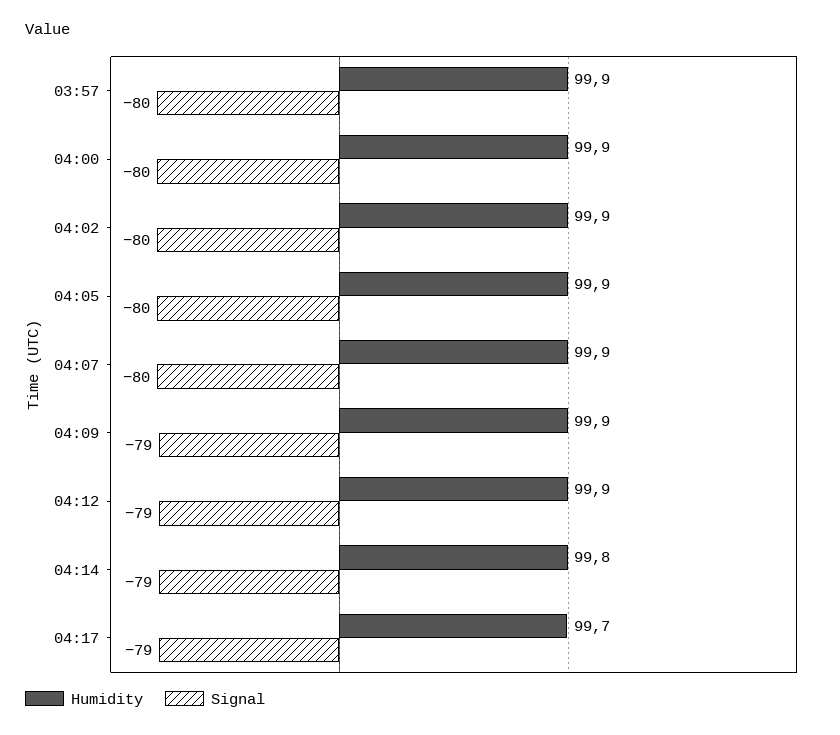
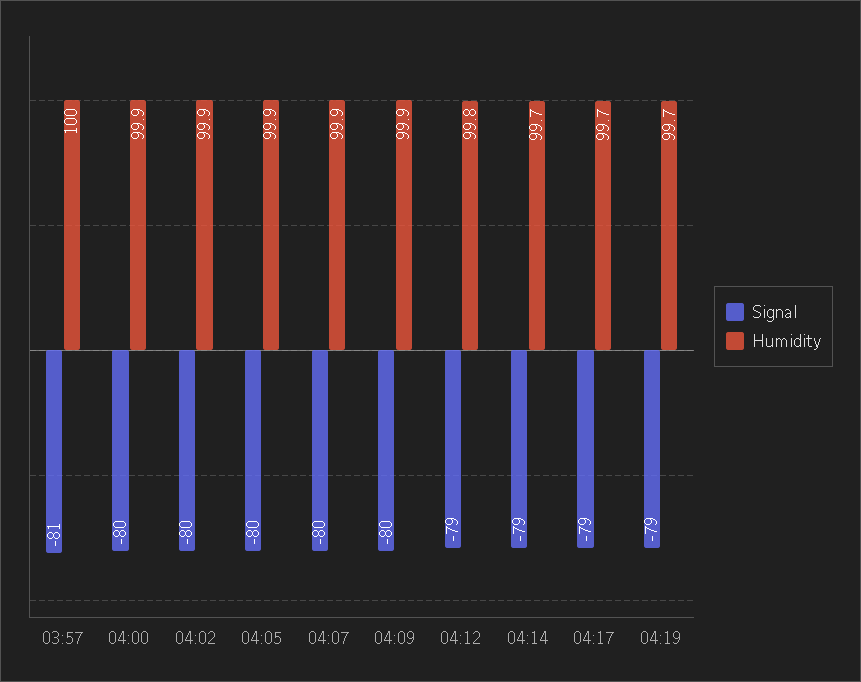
Humidity, 03:57: 99.9 -> 100
Signal, 03:57: -80 -> -81
Signal, 04:09: -79 -> -80
Humidity, 04:12: 99.9 -> 99.8
Humidity, 04:14: 99.8 -> 99.7
Signal, 04:19: none -> -79
Humidity, 04:19: none -> 99.7

